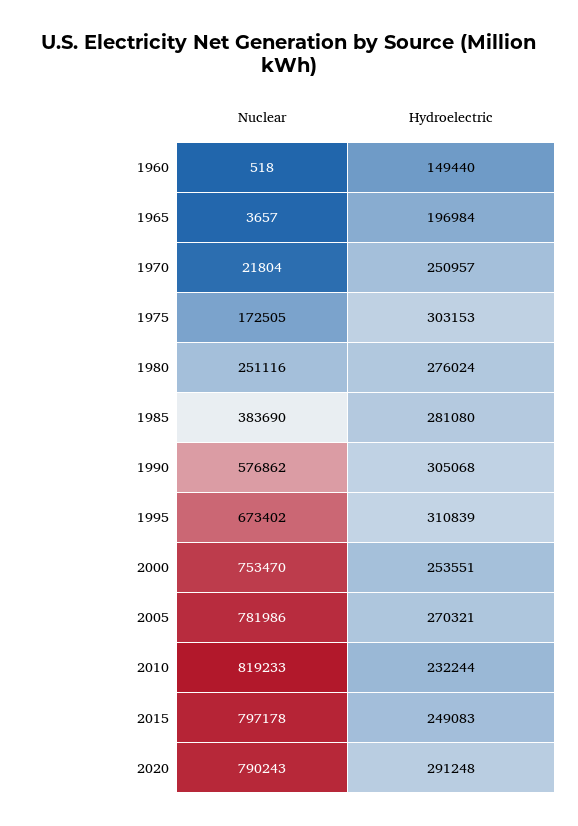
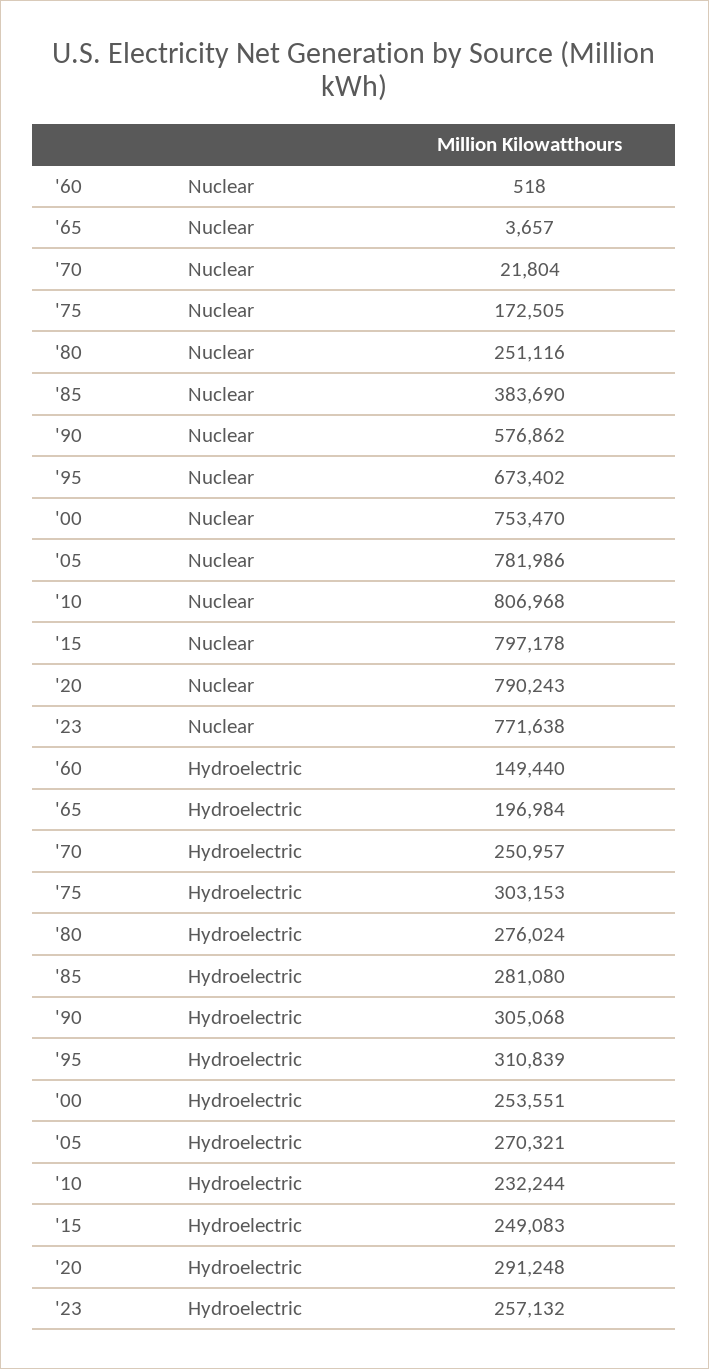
Nuclear, 2010: 819233 -> 806968
Nuclear, '23: none -> 771638
Hydroelectric, '23: none -> 257132

